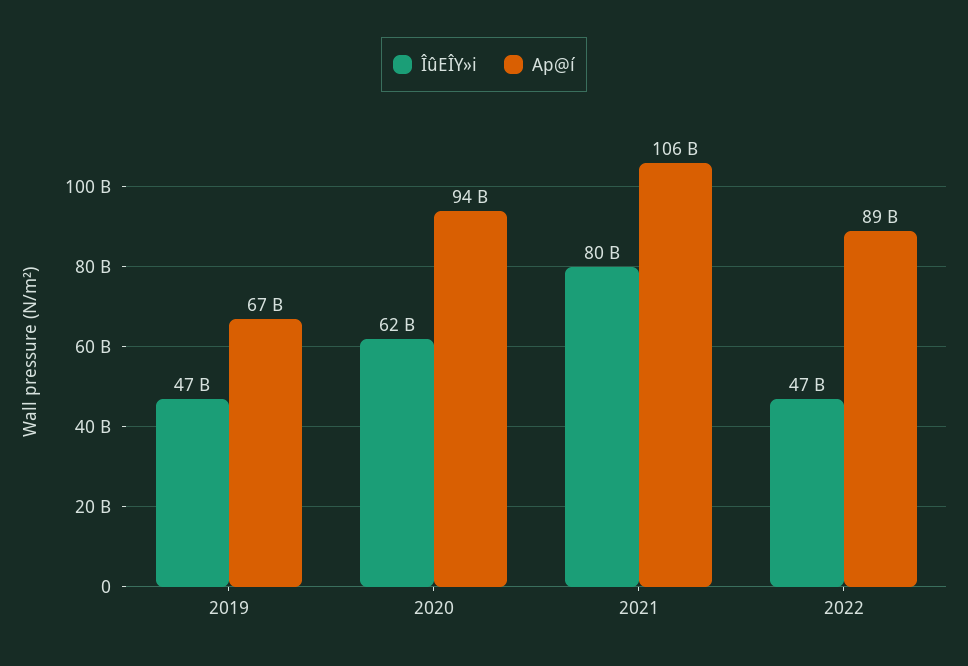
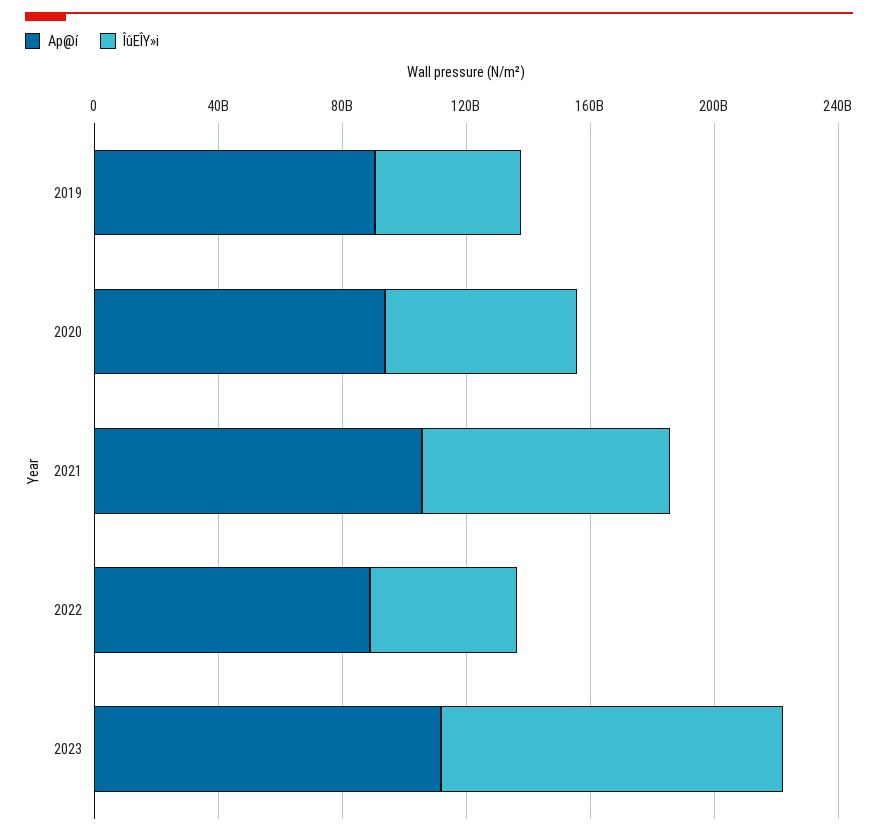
Ap@í, 2019: 67000000000 -> 90000000000
Ap@í, 2023: none -> 110000000000
ÎûEÎY»i, 2023: none -> 110000000000

